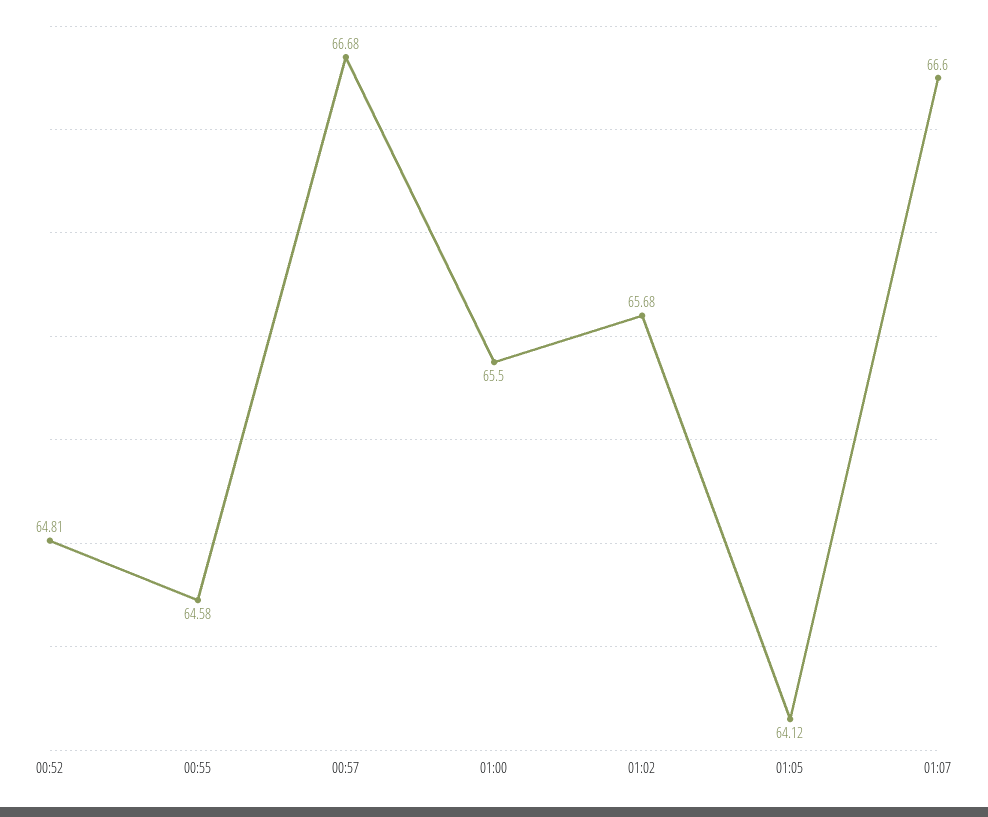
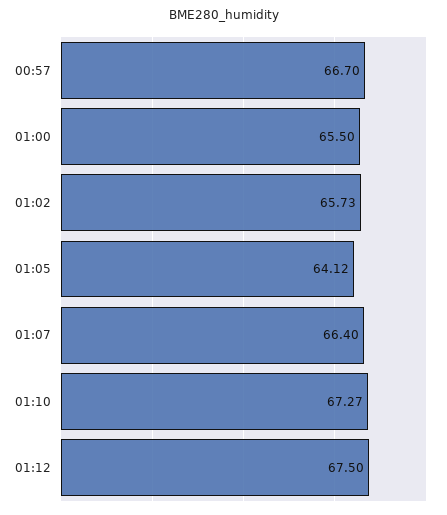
00:52: 64.81 -> none
00:55: 64.58 -> none
00:57: 66.68 -> 66.7
01:02: 65.68 -> 65.73
01:07: 66.6 -> 66.4
01:10: none -> 67.27
01:12: none -> 67.5

